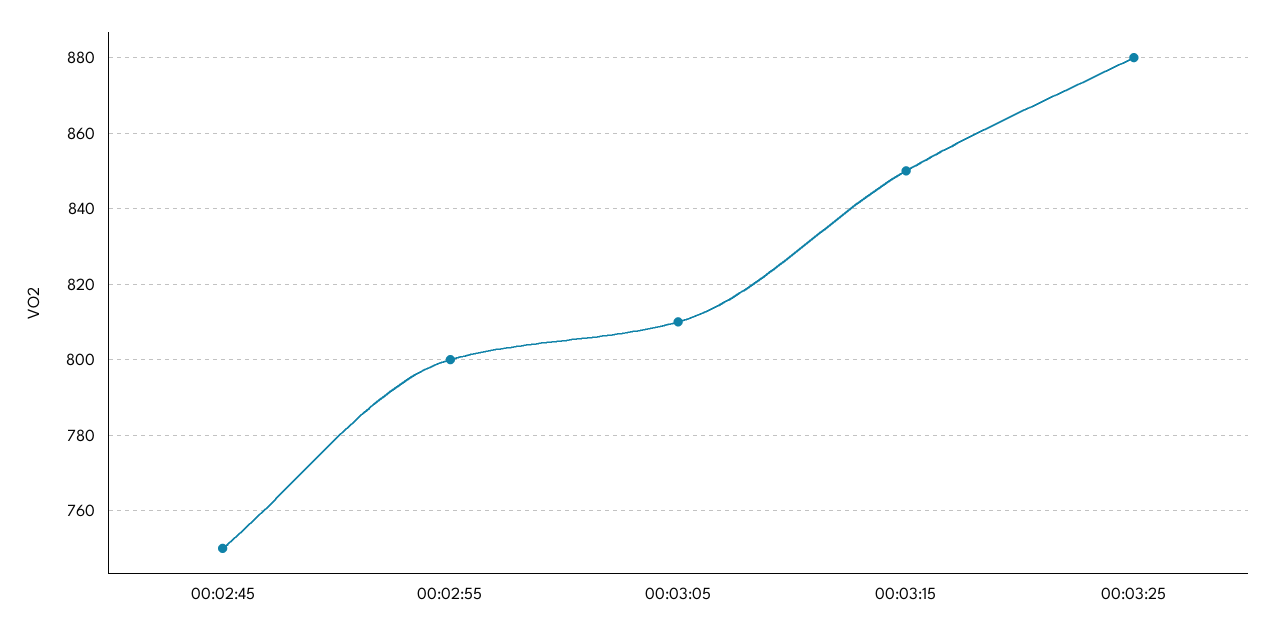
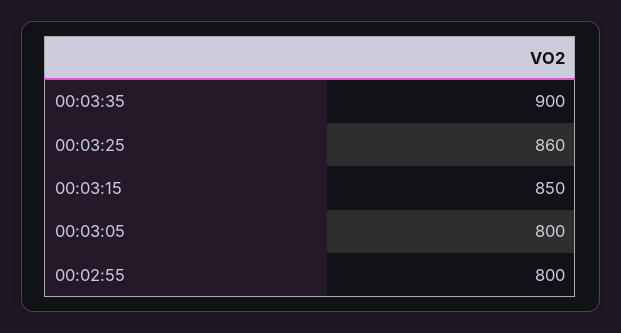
00:02:45: 750 -> none
00:03:05: 810 -> 800
00:03:25: 880 -> 860
00:03:35: none -> 900

